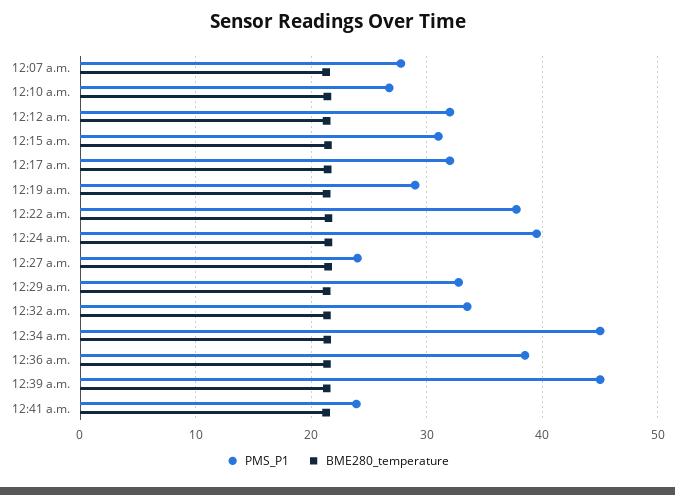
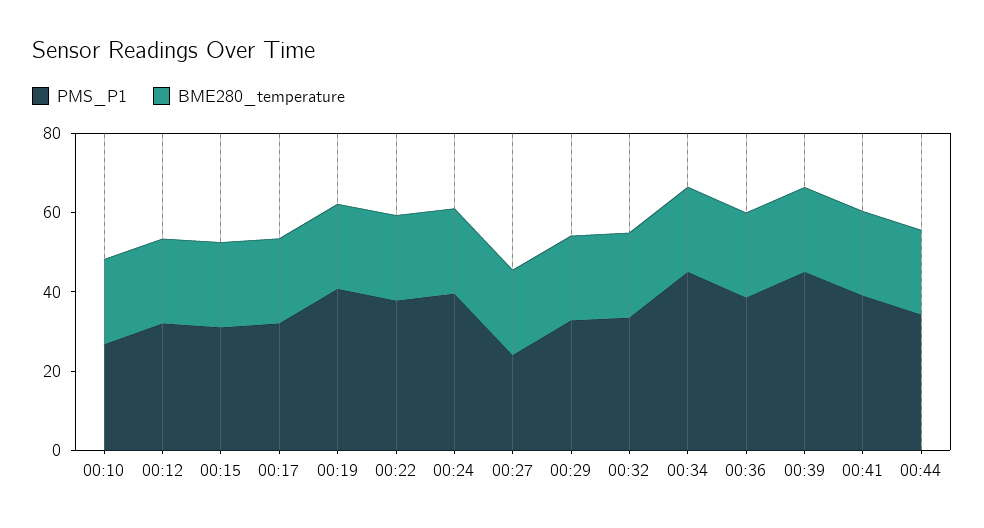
PMS_P1, 12:07 a.m.: 28 -> none
BME280_temperature, 12:07 a.m.: 21 -> none
PMS_P1, 12:19 a.m.: 29 -> 40
PMS_P1, 12:41 a.m.: 24 -> 40
PMS_P1, 00:44: none -> 35
BME280_temperature, 00:44: none -> 20

